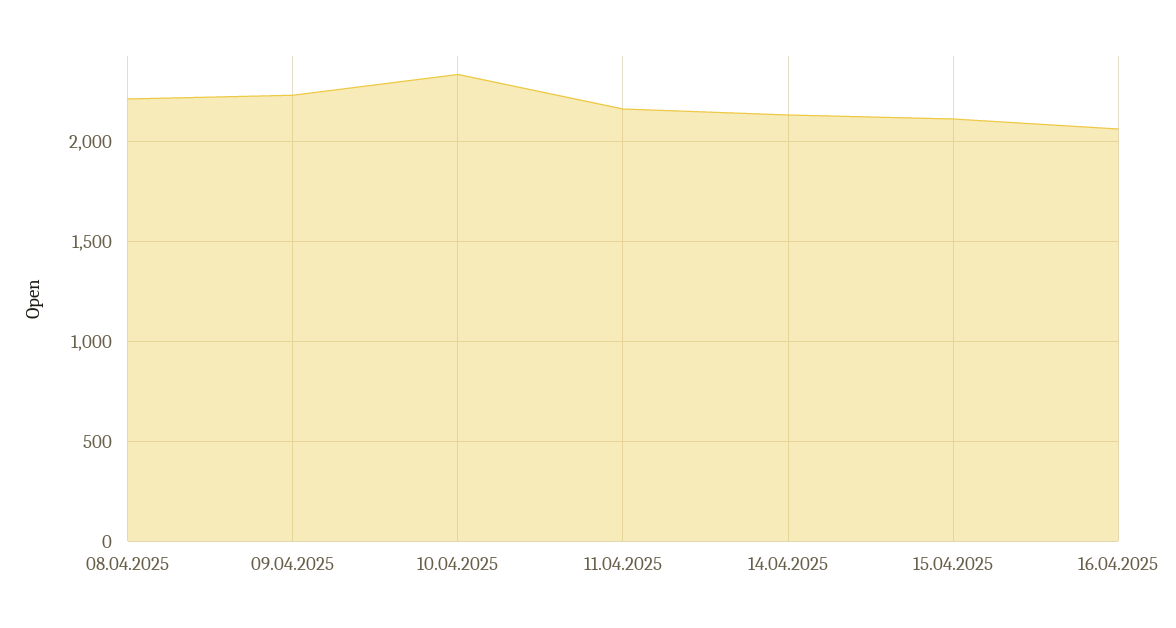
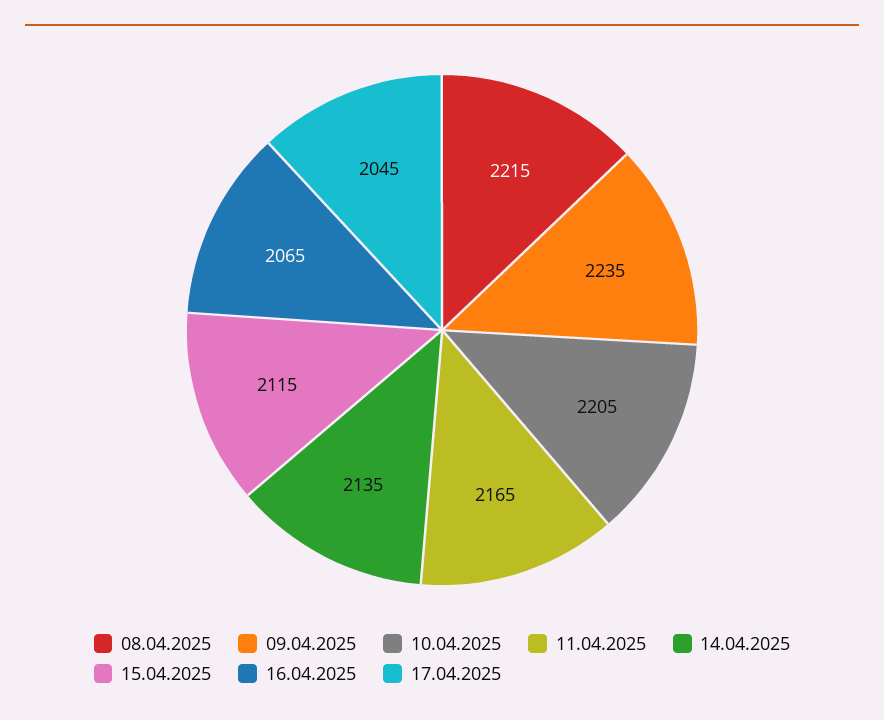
10.04.2025: 2350 -> 2205
17.04.2025: none -> 2045

